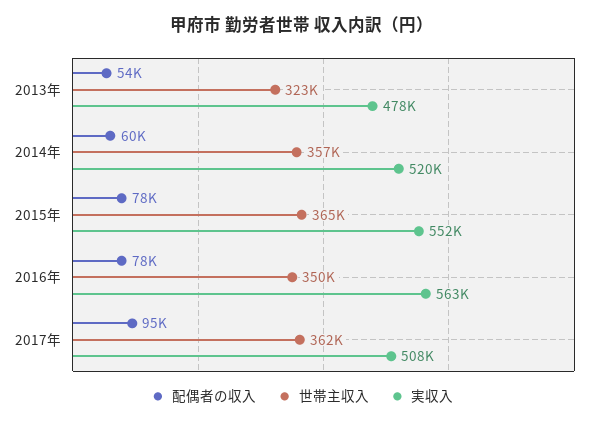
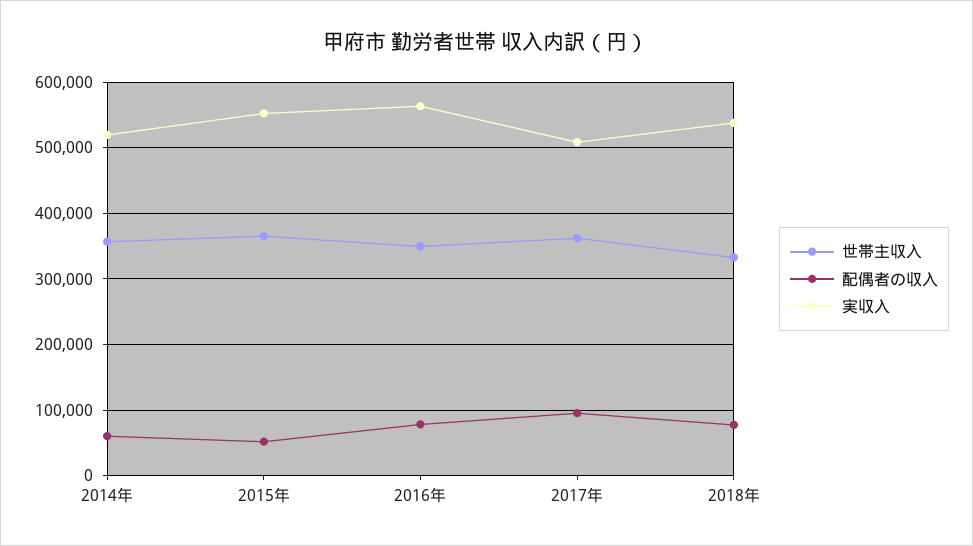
配偶者の収入, 2013年: 54000 -> none
世帯主収入, 2013年: 323000 -> none
実収入, 2013年: 478000 -> none
配偶者の収入, 2015年: 78000 -> 50000
世帯主収入, 2018年: none -> 330000
配偶者の収入, 2018年: none -> 80000
実収入, 2018年: none -> 540000

